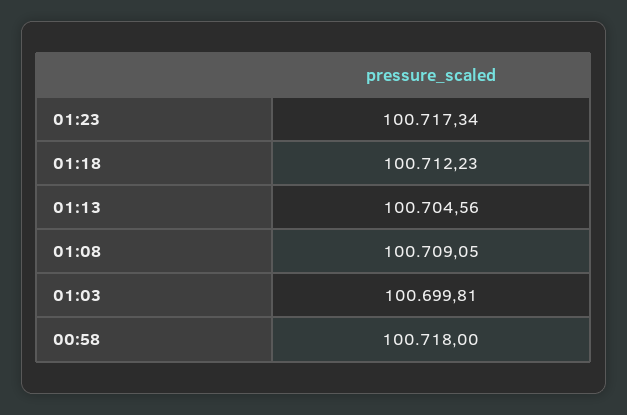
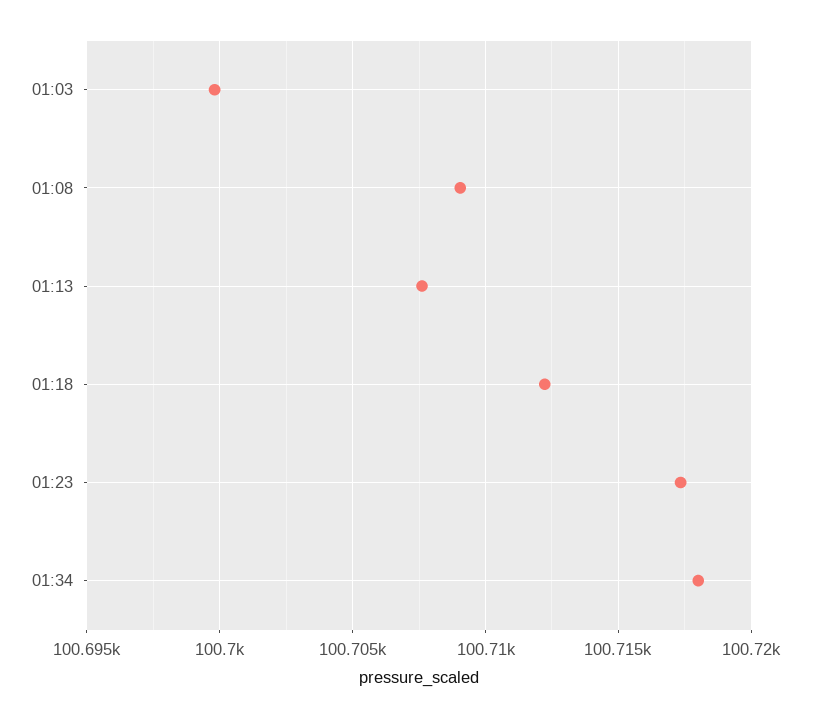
01:13: 100704.56 -> 100707.5
00:58: 100718 -> none
01:34: none -> 100718

